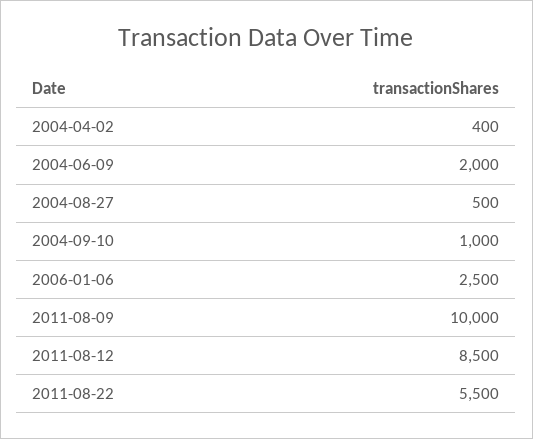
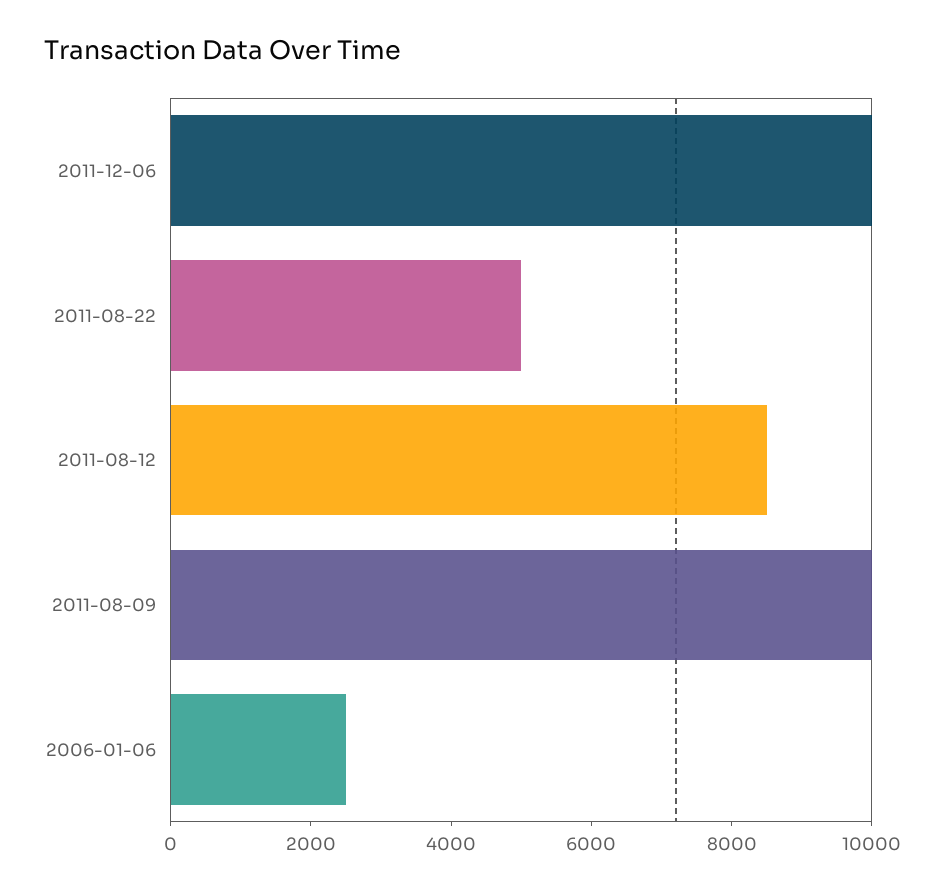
2004-04-02: 400 -> none
2004-06-09: 2000 -> none
2004-08-27: 500 -> none
2004-09-10: 1000 -> none
2011-08-22: 5500 -> 5000
2011-12-06: none -> 10000

